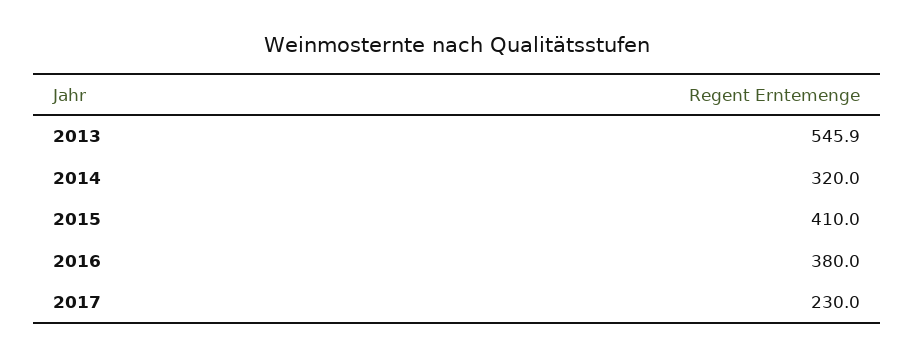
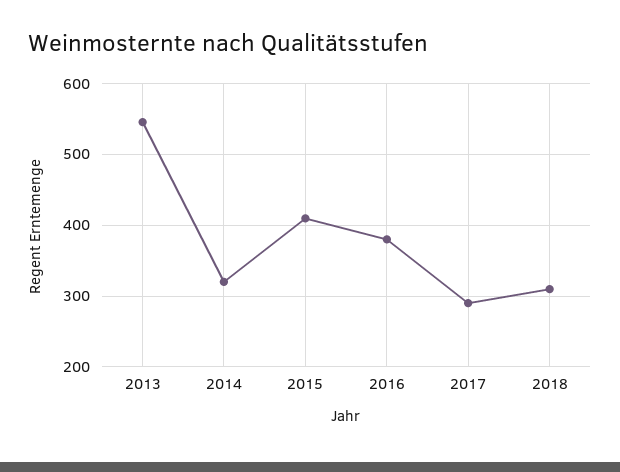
2017: 230 -> 290
2018: none -> 310

